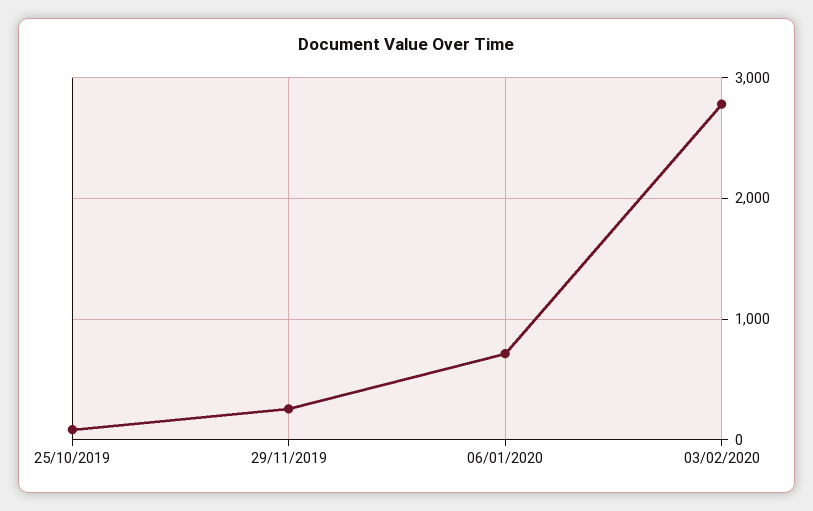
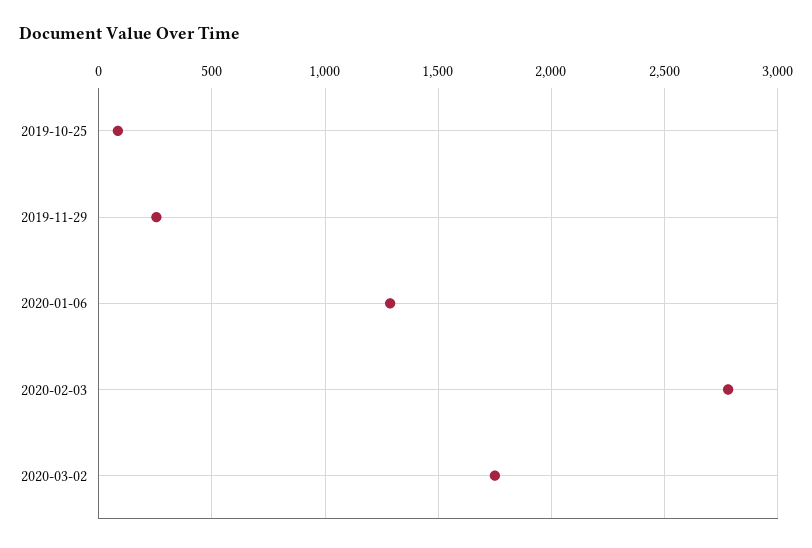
06/01/2020: 700 -> 1300
2020-03-02: none -> 1750

